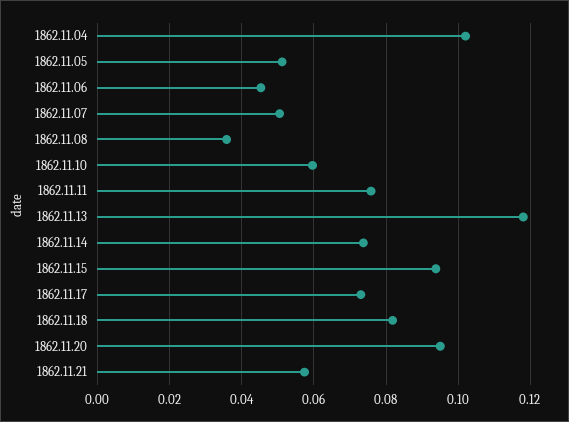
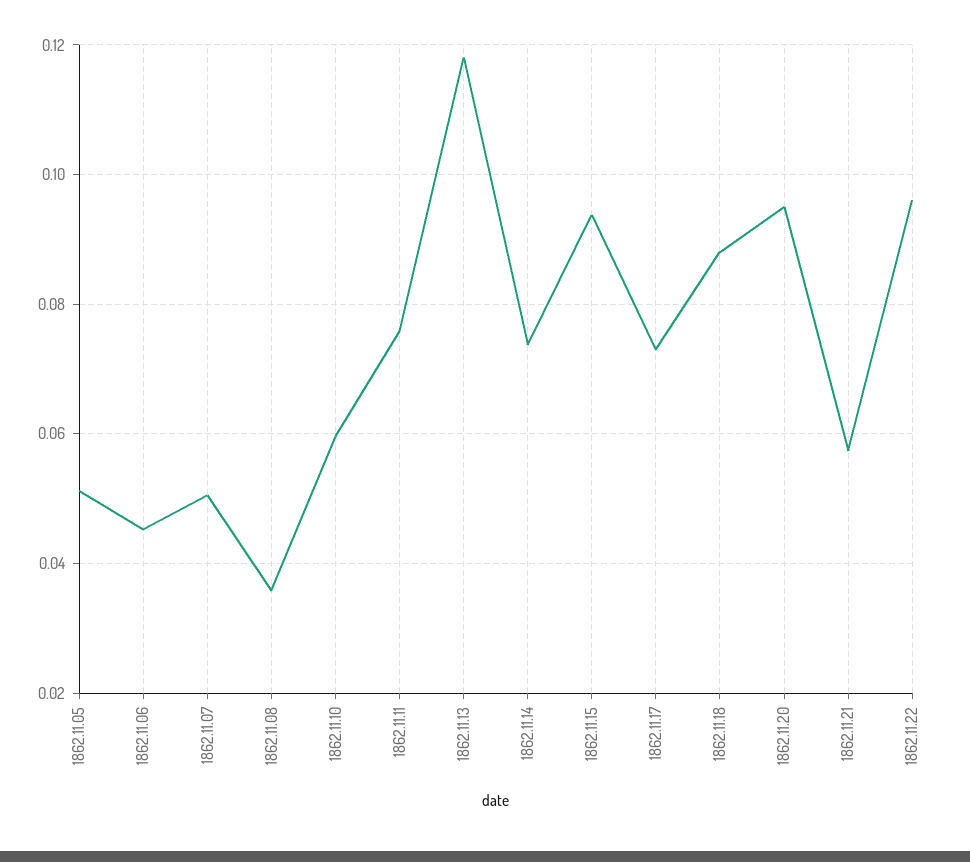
1862.11.04: 0.102 -> none
1862.11.18: 0.082 -> 0.088
1862.11.22: none -> 0.096

